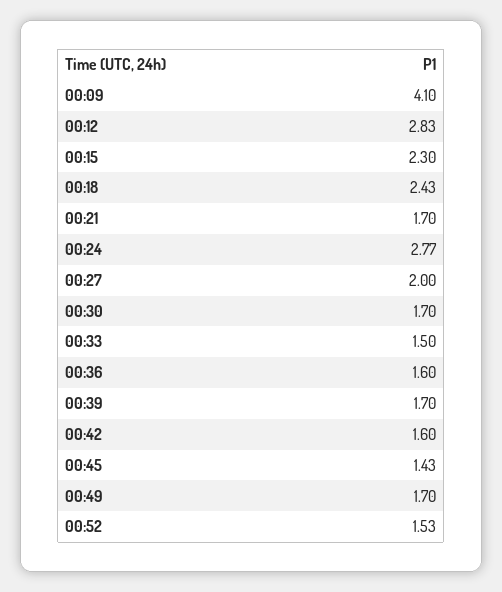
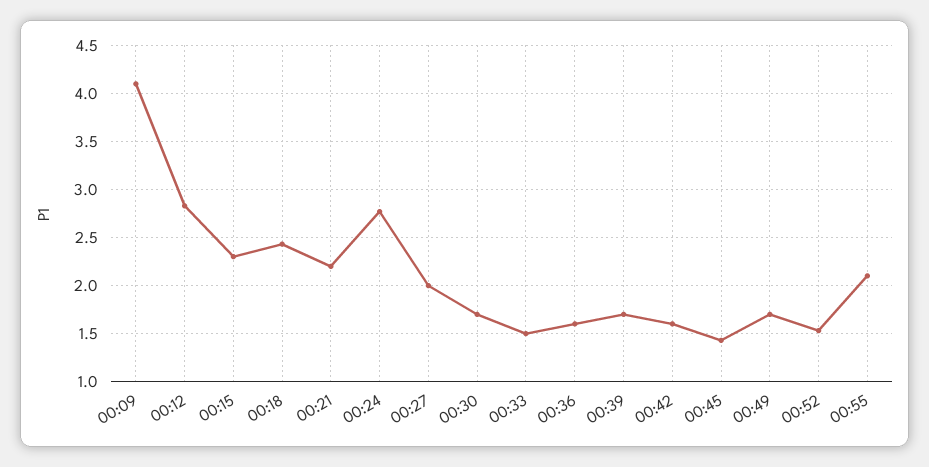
00:21: 1.7 -> 2.2
00:55: none -> 2.1

